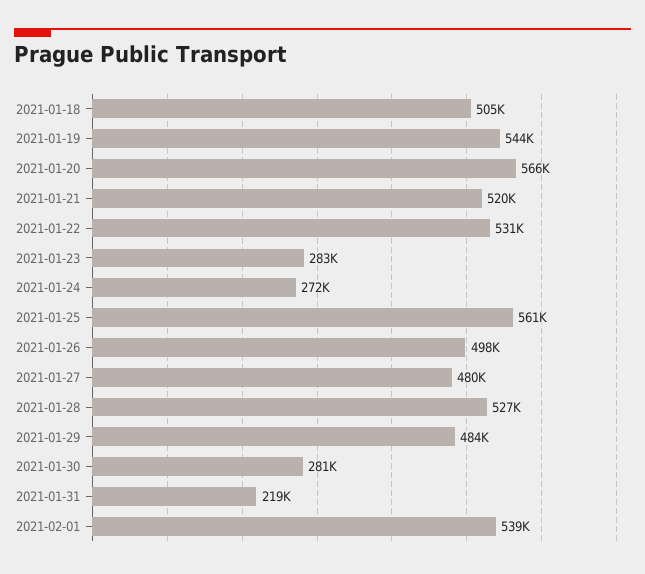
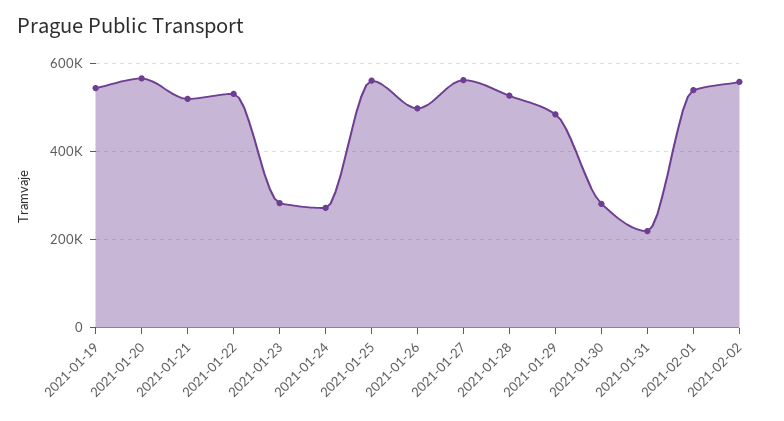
2021-01-18: 505000 -> none
2021-01-27: 480000 -> 560000
2021-02-02: none -> 560000

